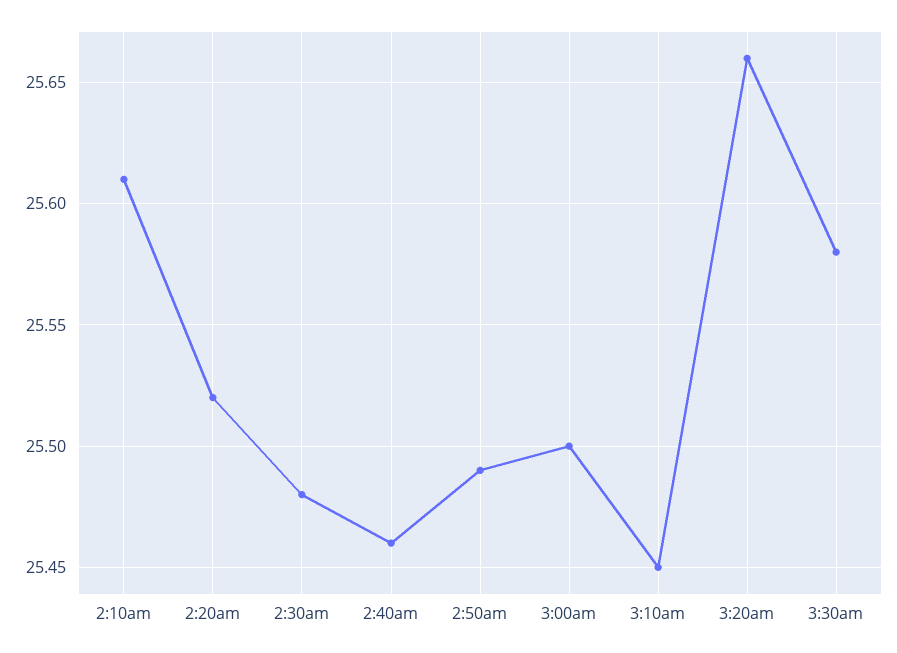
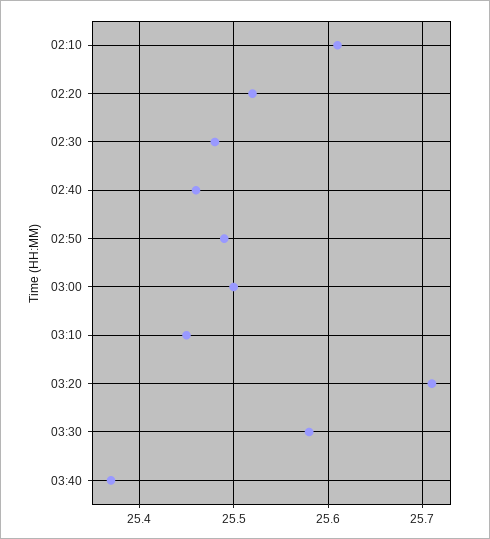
3:20am: 25.66 -> 25.71
03:40: none -> 25.37

